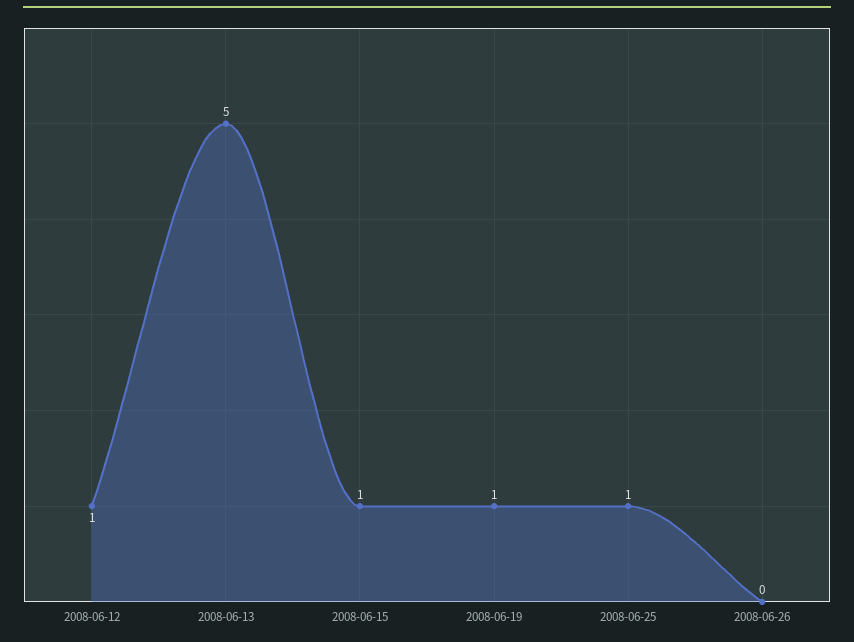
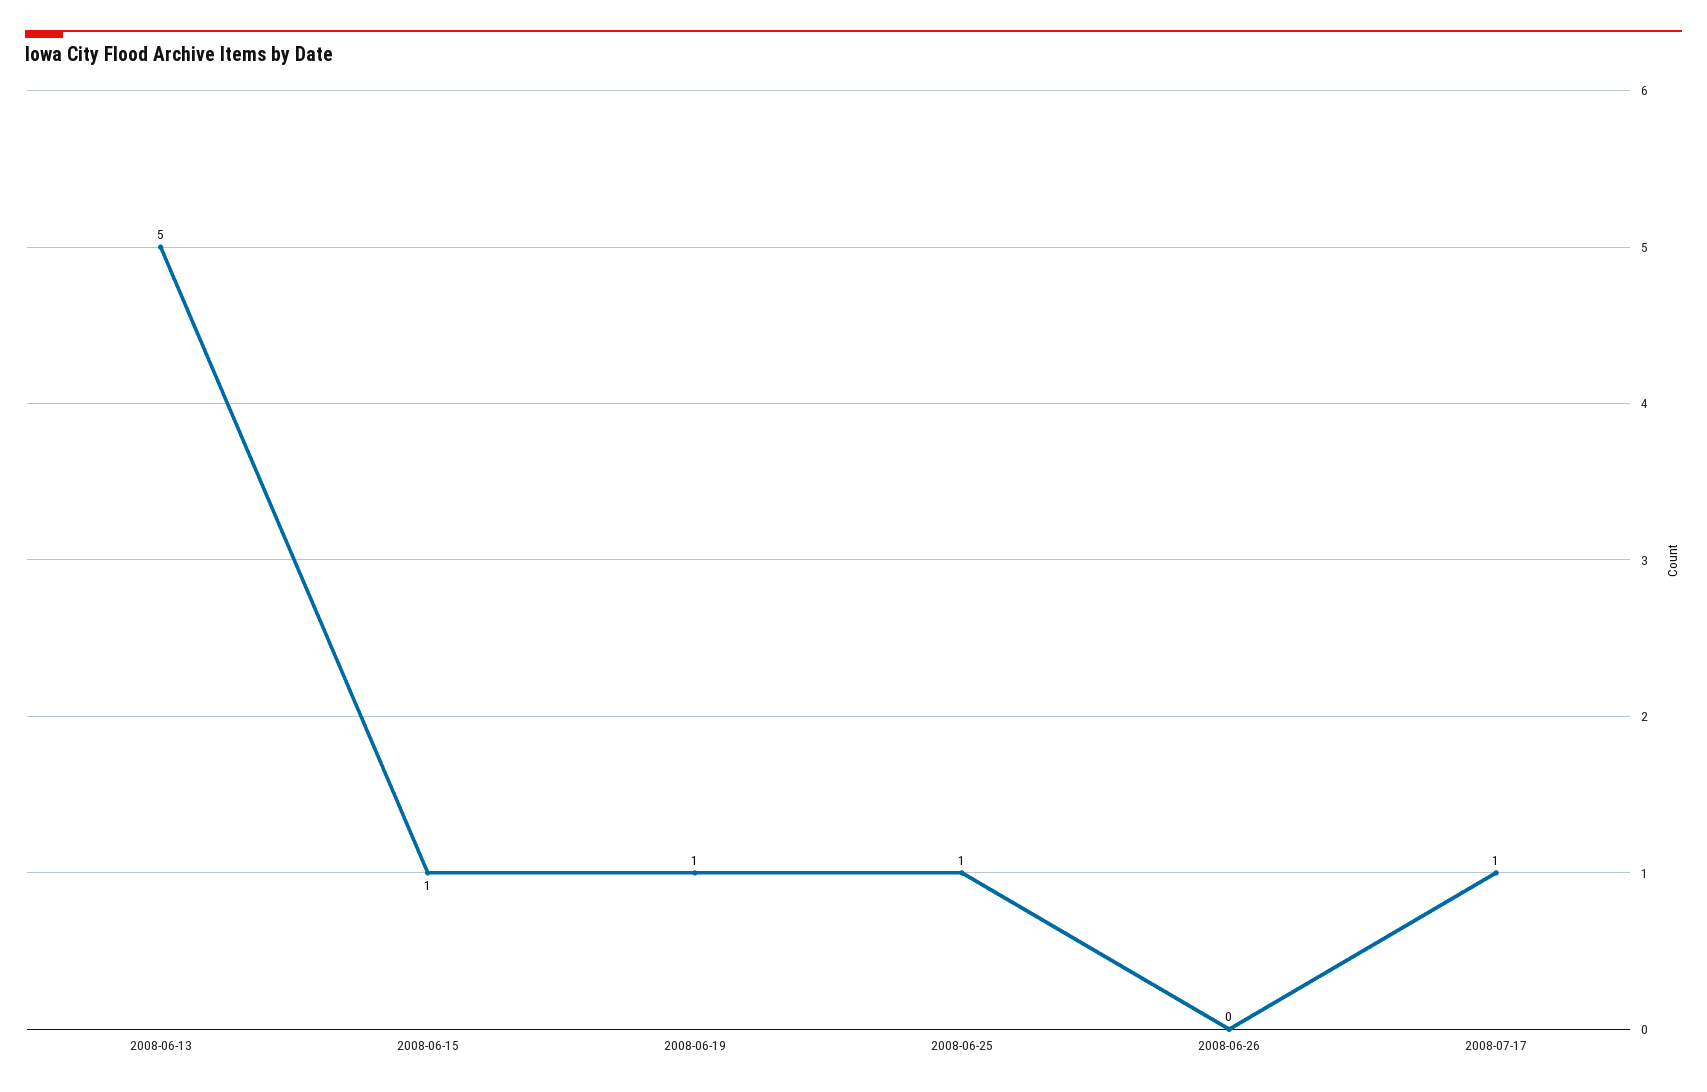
2008-06-12: 1 -> none
2008-07-17: none -> 1

